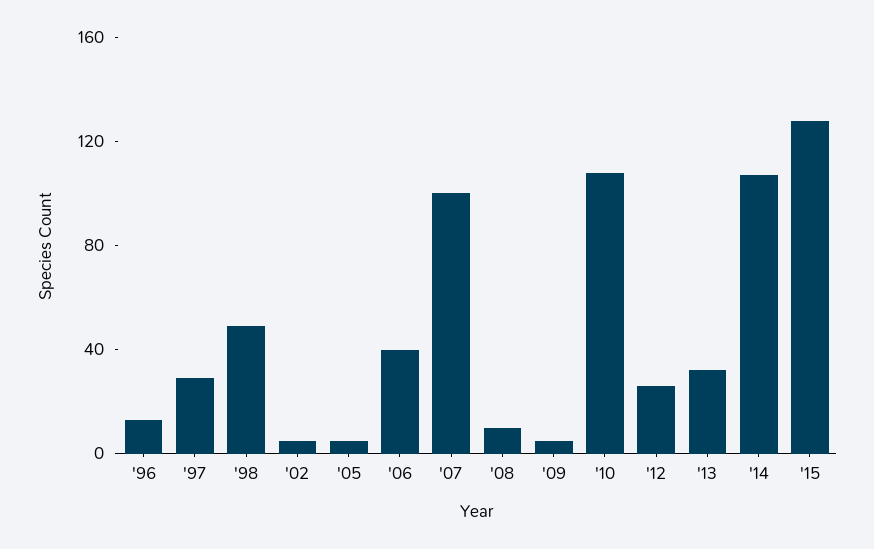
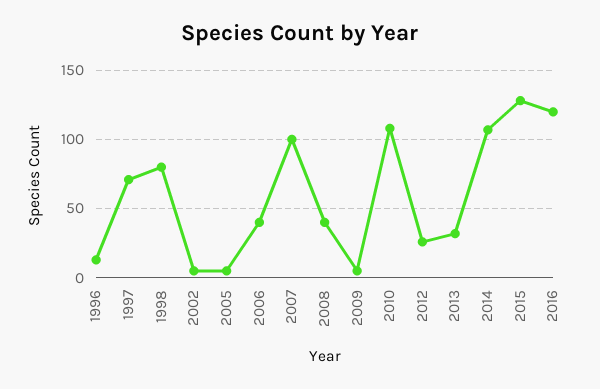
'97: 30 -> 70
'98: 50 -> 80
'08: 10 -> 40
2016: none -> 120

